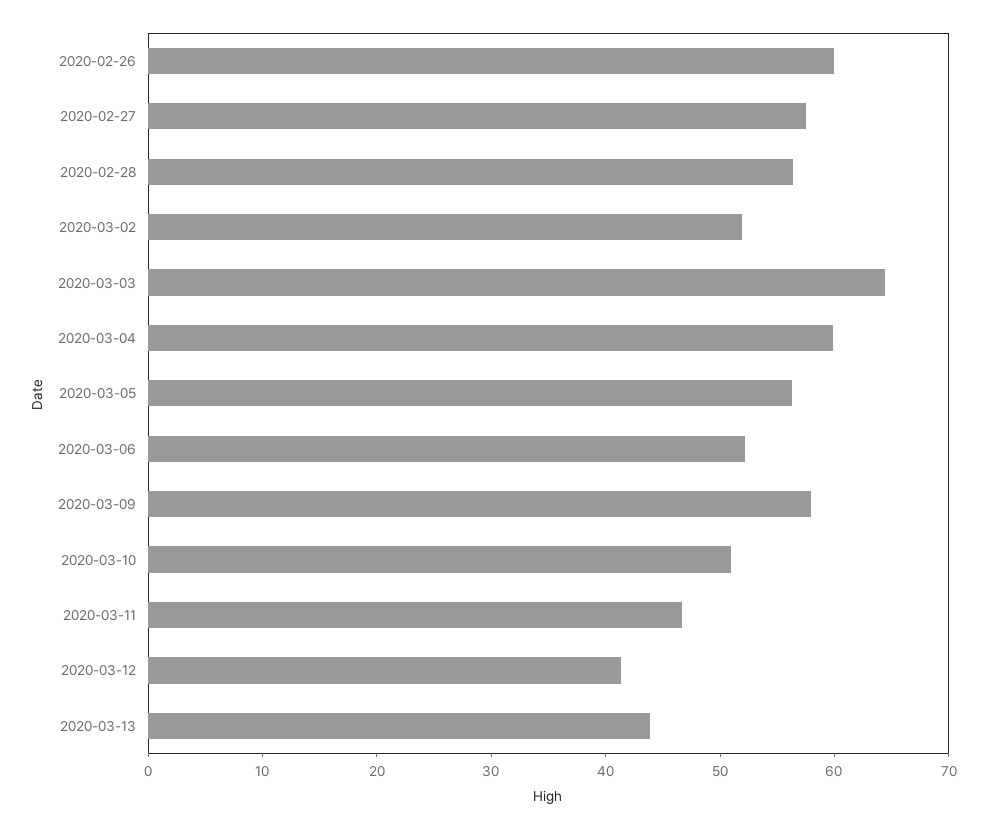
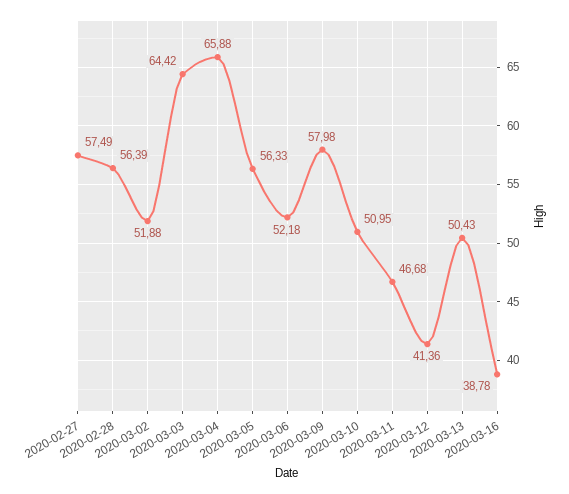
2020-02-26: 60 -> none
2020-03-04: 60 -> 65.88
2020-03-13: 44 -> 50.43
2020-03-16: none -> 38.78

